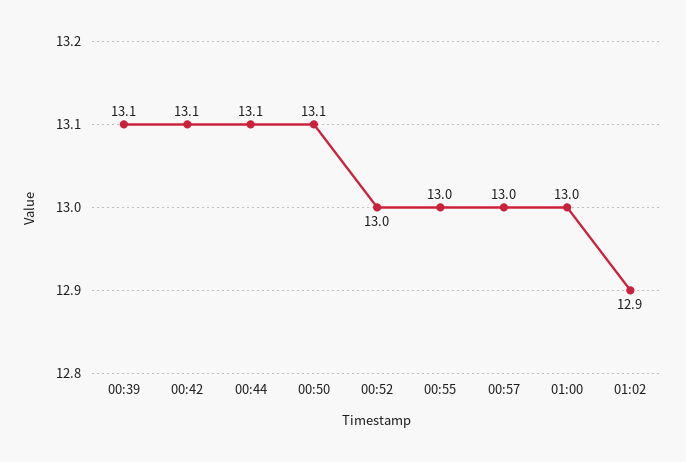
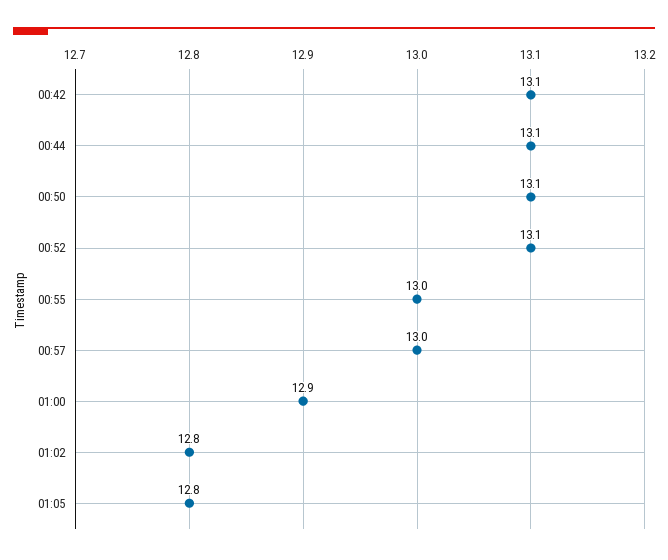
00:39: 13.1 -> none
00:52: 13 -> 13.1
01:00: 13 -> 12.9
01:02: 12.9 -> 12.8
01:05: none -> 12.8

